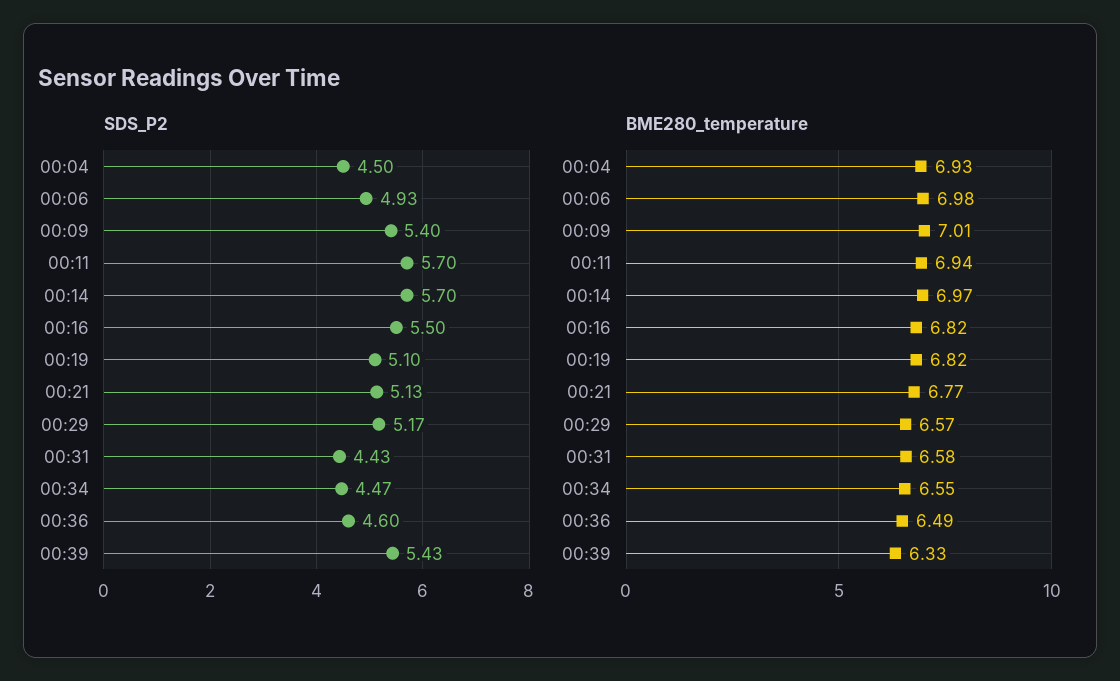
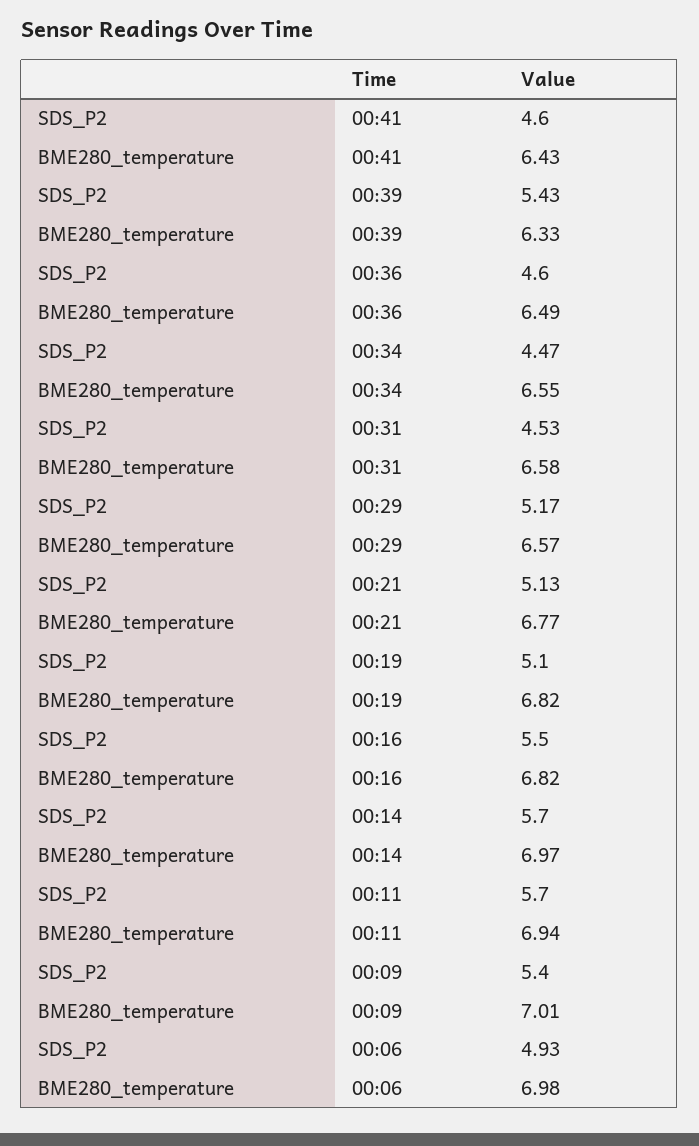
SDS_P2, 00:04: 4.5 -> none
SDS_P2, 00:31: 4.43 -> 4.53
BME280_temperature, 00:04: 6.93 -> none
SDS_P2, 00:41: none -> 4.6
BME280_temperature, 00:41: none -> 6.43

